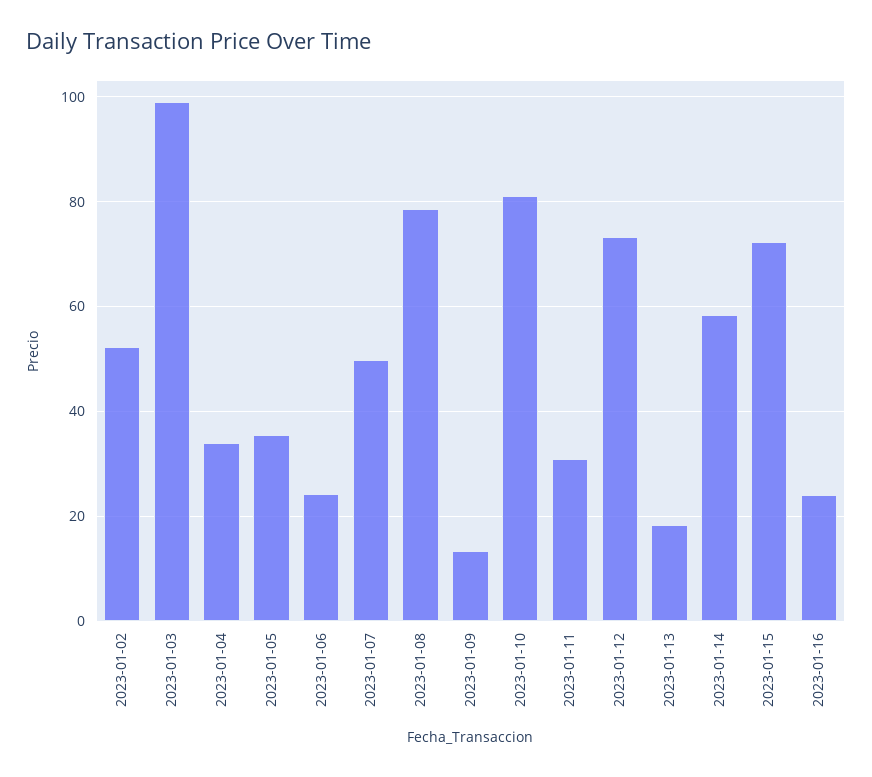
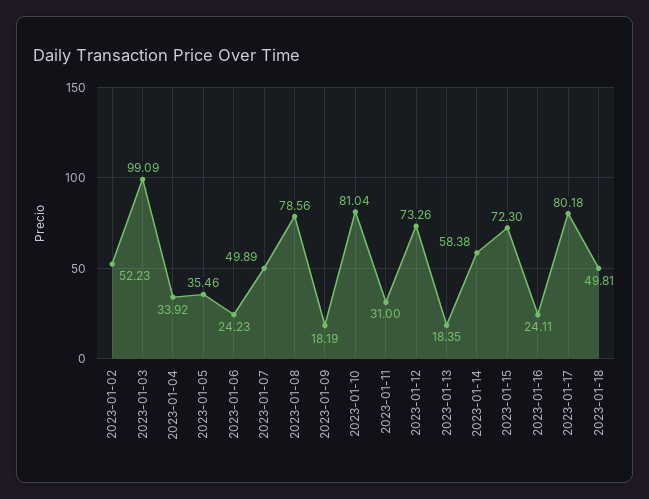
2023-01-09: 14 -> 18.19
2023-01-17: none -> 80.18
2023-01-18: none -> 49.81

